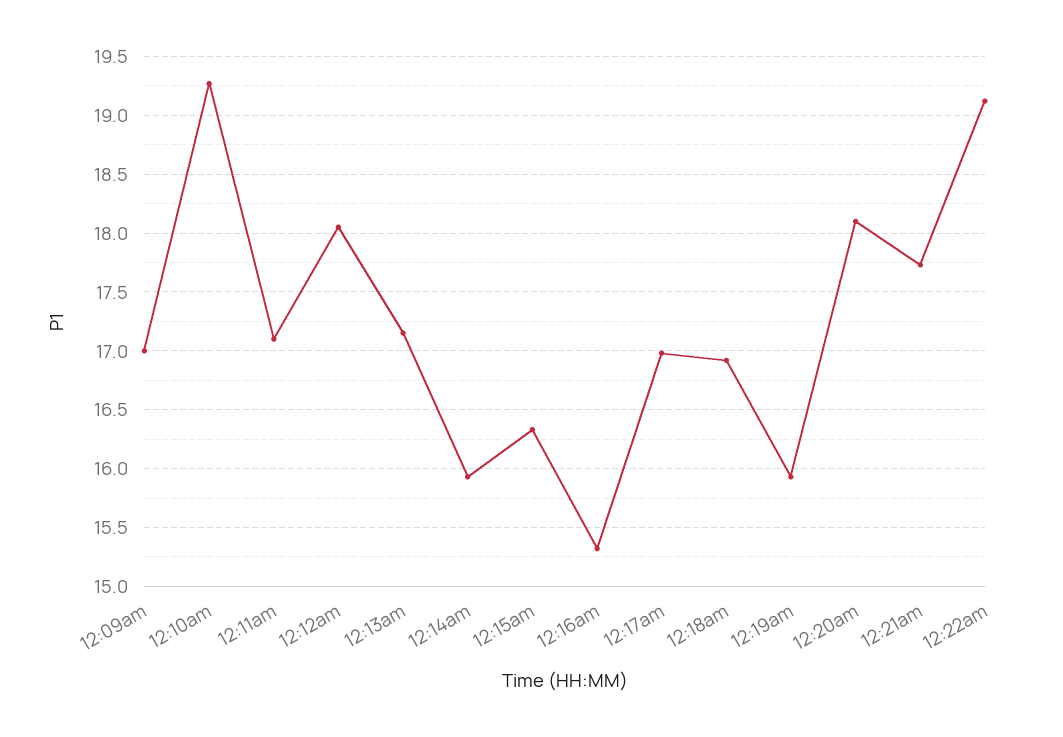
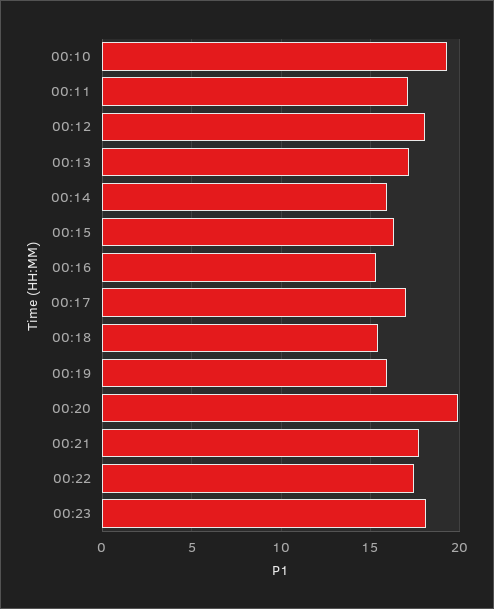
12:09am: 17 -> none
12:18am: 16.9 -> 15.5
12:20am: 18.1 -> 20
12:22am: 19.1 -> 17.5
00:23: none -> 18

